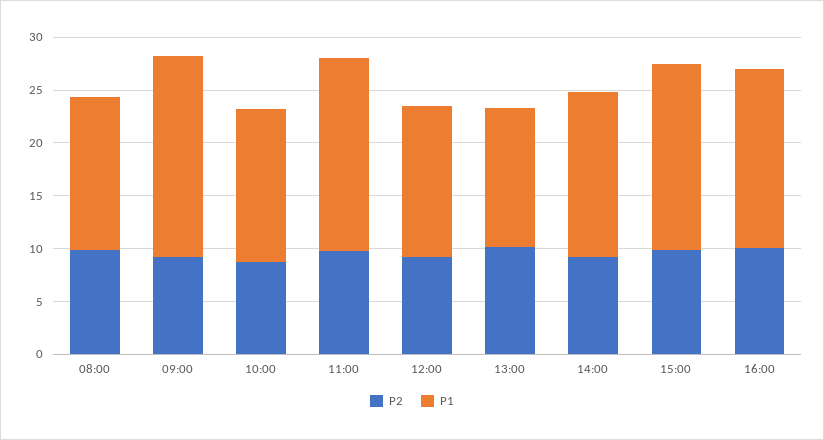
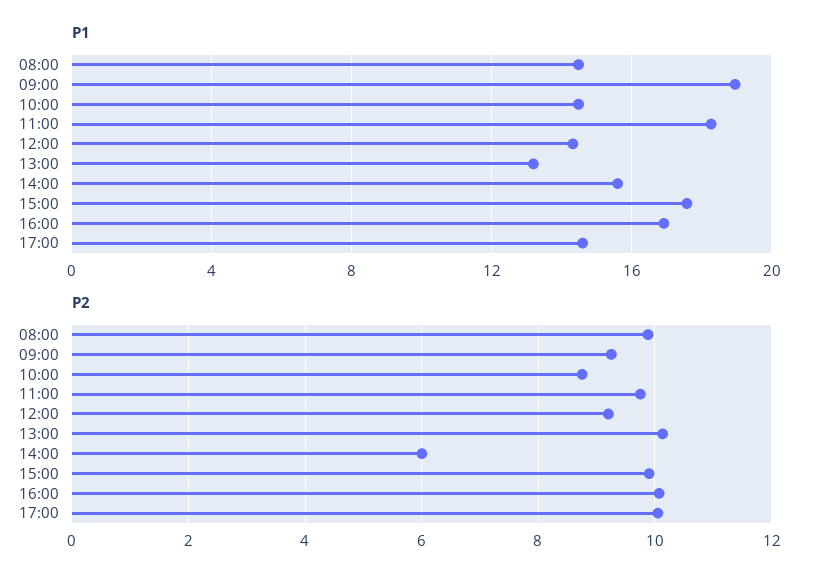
P2, 14:00: 9 -> 6
P1, 17:00: none -> 14.5
P2, 17:00: none -> 10

